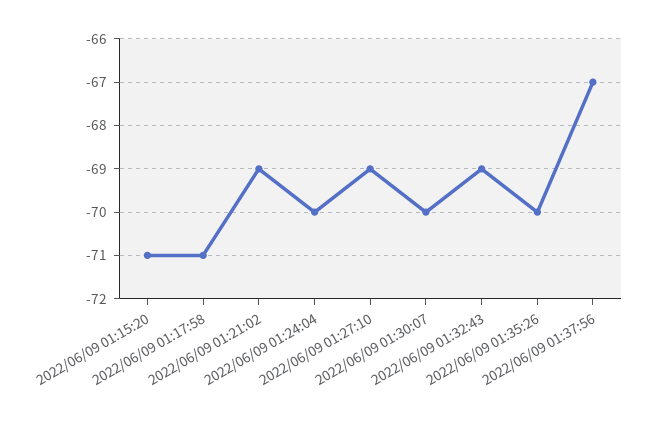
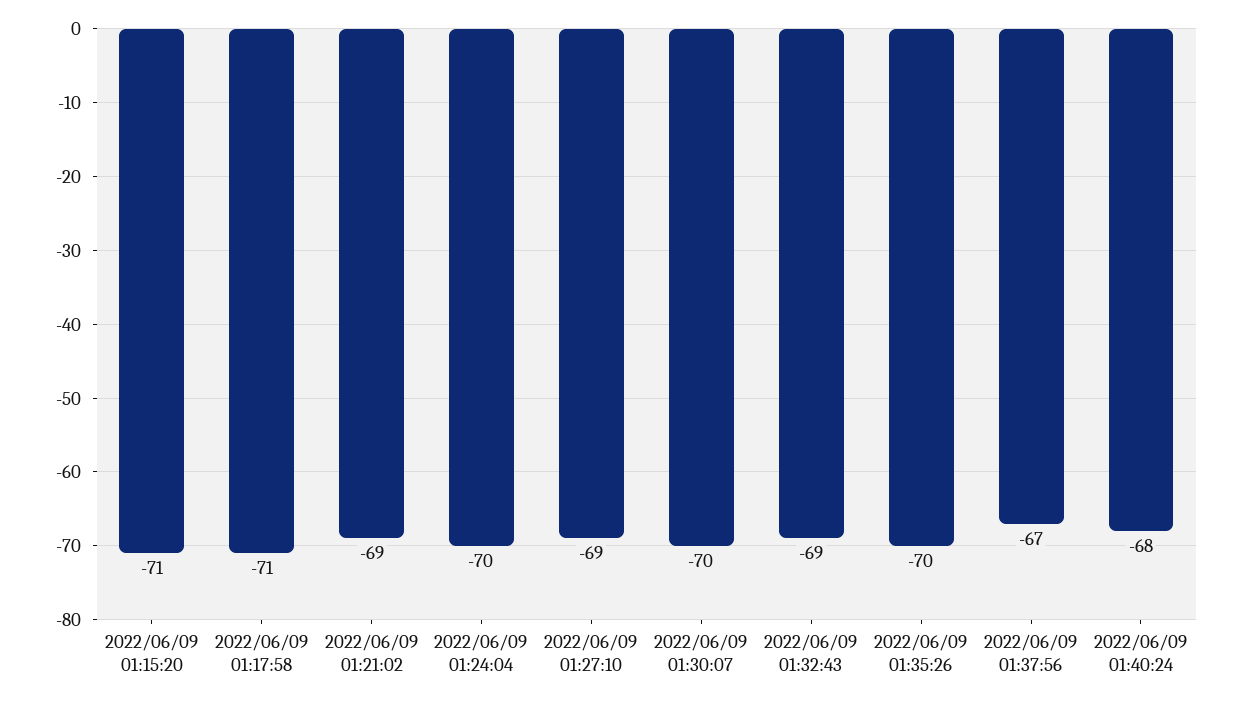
2022/06/09 01:40:24: none -> -68

